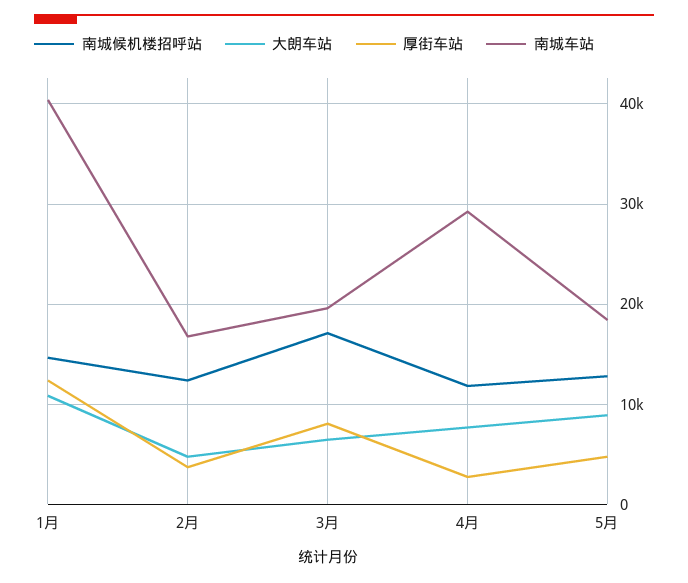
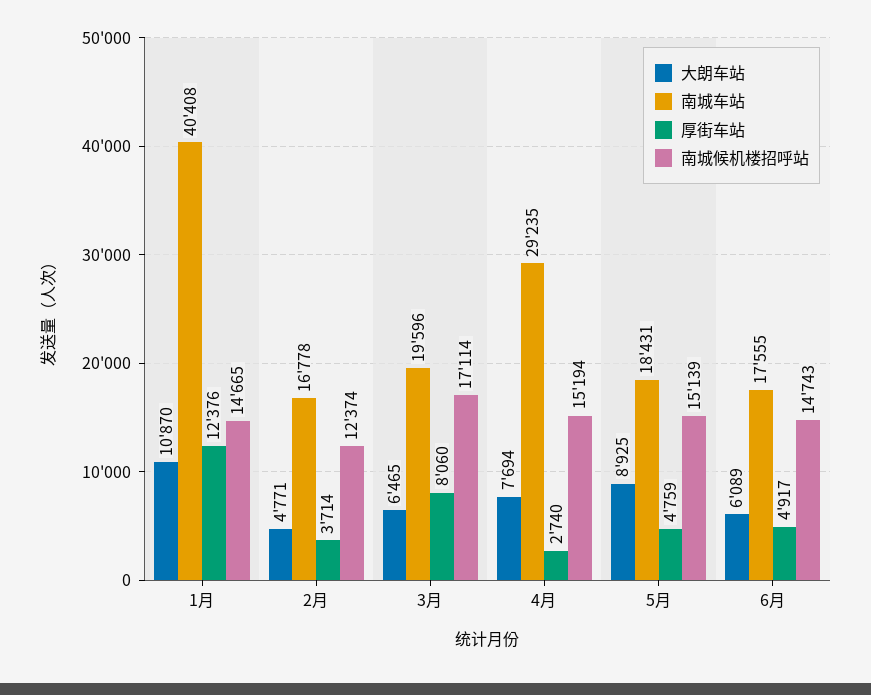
南城候机楼招呼站, 4月: 12000 -> 15194
南城候机楼招呼站, 5月: 13000 -> 15139
大朗车站, 6月: none -> 6089
南城车站, 6月: none -> 17555
厚街车站, 6月: none -> 4917
南城候机楼招呼站, 6月: none -> 14743

